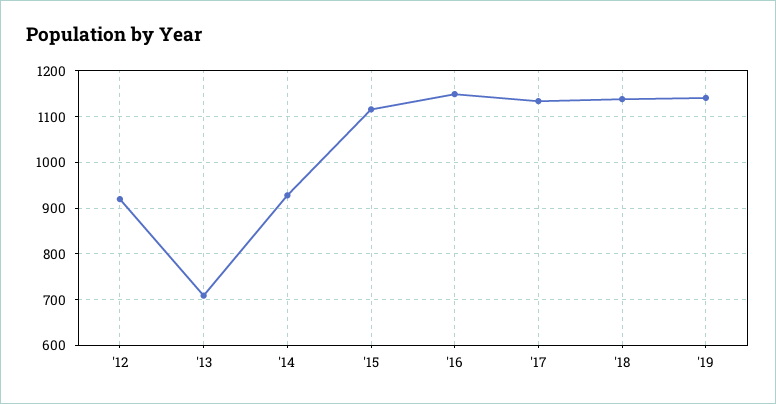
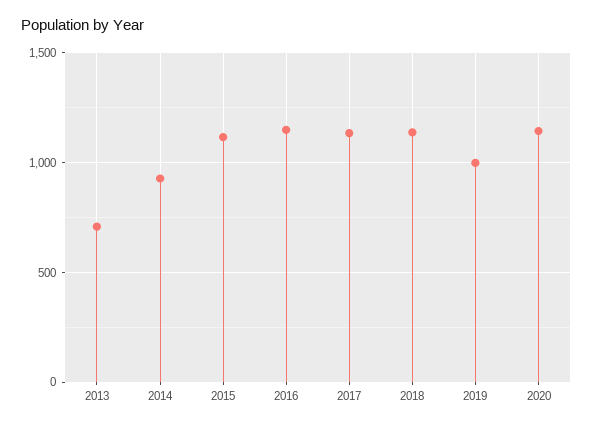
'12: 920 -> none
'19: 1140 -> 1000
2020: none -> 1150

